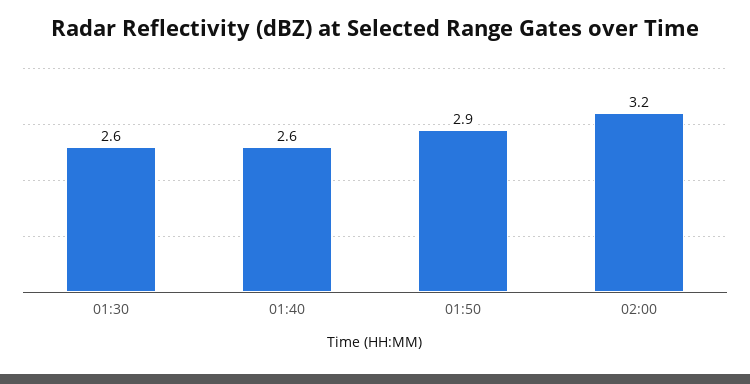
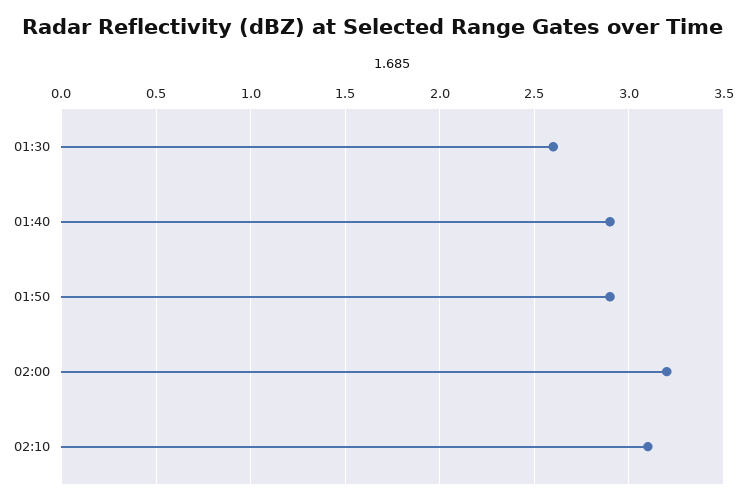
01:40: 2.6 -> 2.9
02:10: none -> 3.1

